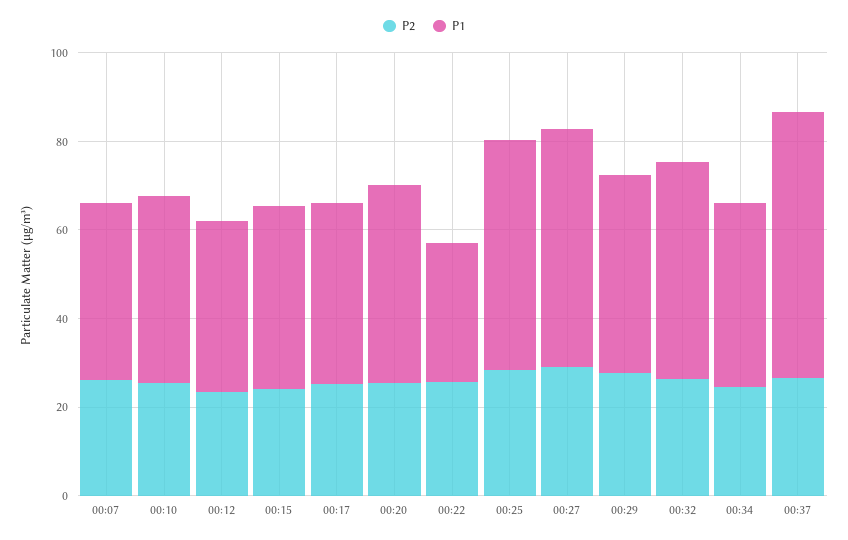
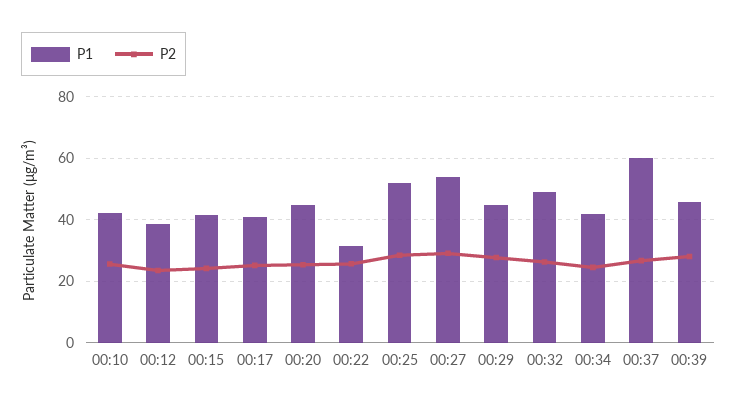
P2, 00:07: 25 -> none
P1, 00:07: 40 -> none
P1, 00:39: none -> 46
P2, 00:39: none -> 28

